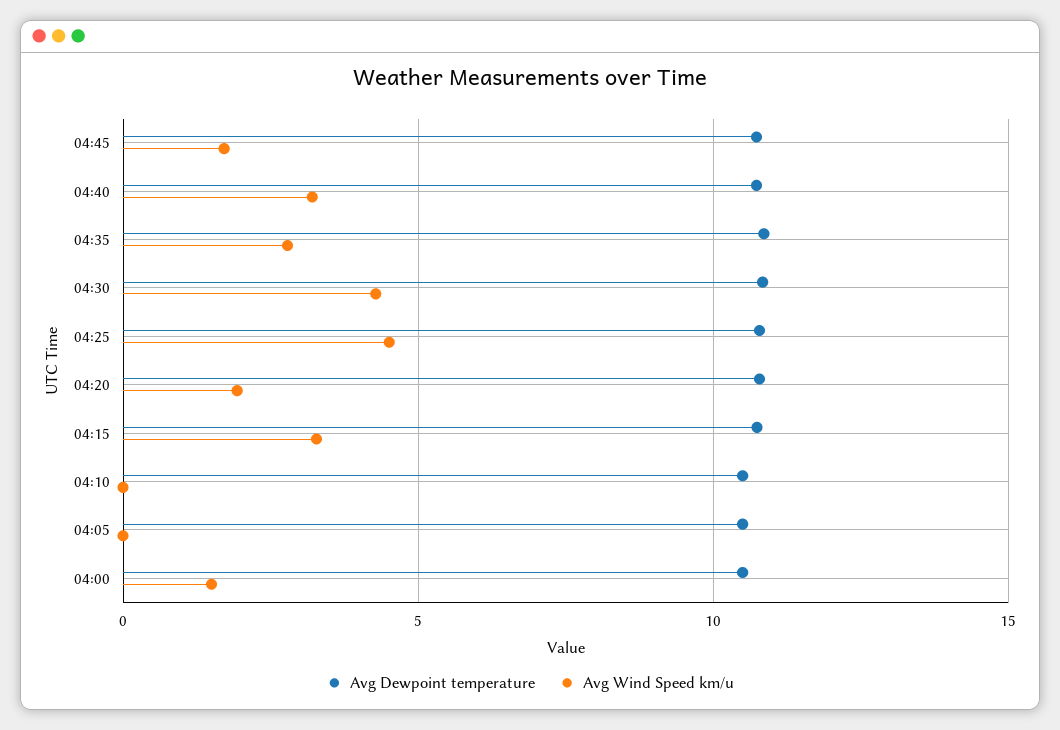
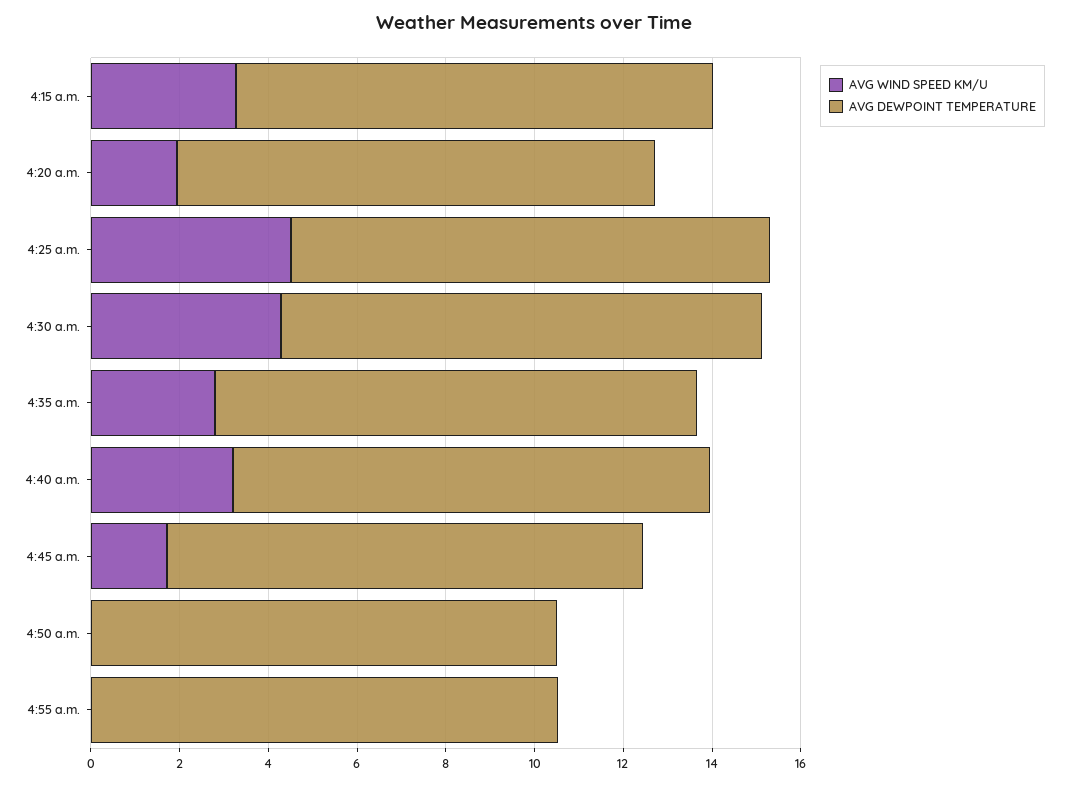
Avg Dewpoint temperature, 04:10: 10.5 -> none
Avg Wind Speed km/u, 04:10: 0 -> none
Avg Dewpoint temperature, 04:05: 10.5 -> none
Avg Wind Speed km/u, 04:05: 0 -> none
Avg Dewpoint temperature, 04:00: 10.5 -> none
Avg Wind Speed km/u, 04:00: 1.5 -> none
Avg Wind Speed km/u, 4:50 a.m.: none -> 0
Avg Dewpoint temperature, 4:50 a.m.: none -> 10.5
Avg Wind Speed km/u, 4:55 a.m.: none -> 0
Avg Dewpoint temperature, 4:55 a.m.: none -> 10.5

